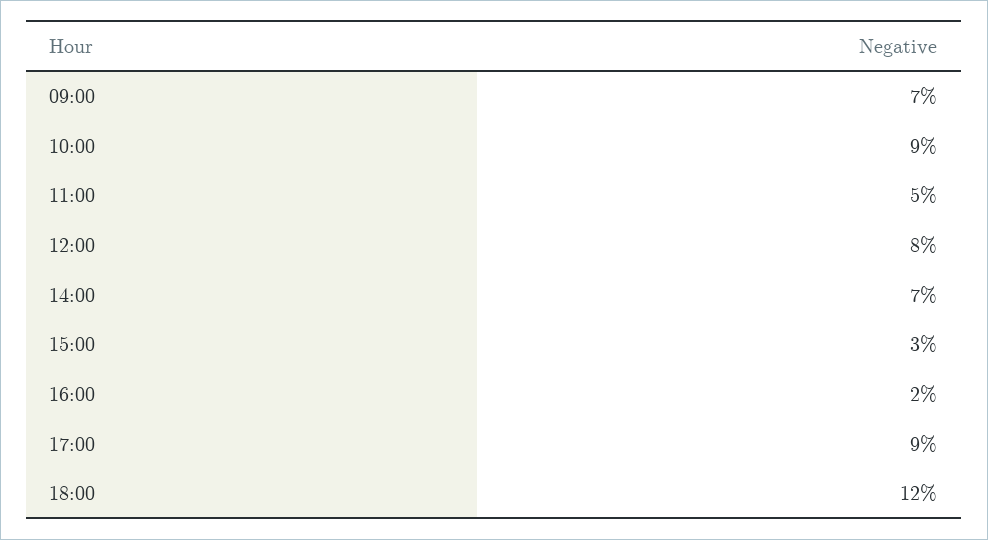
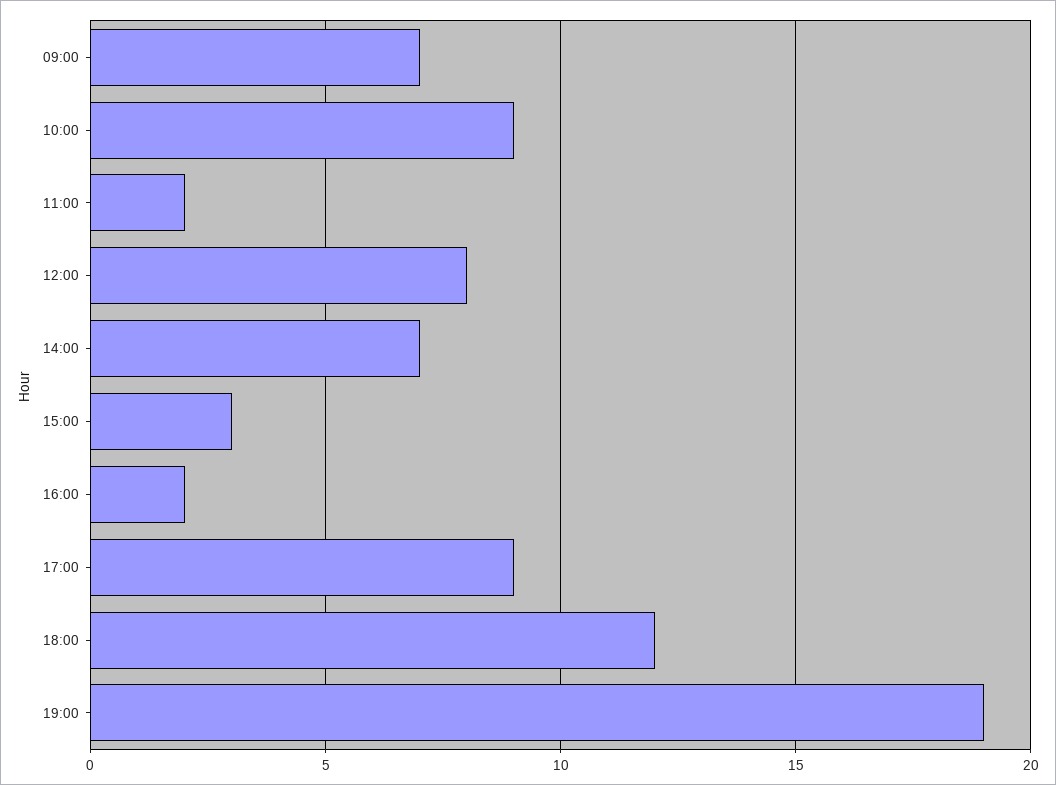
11:00: 5 -> 2
19:00: none -> 19

